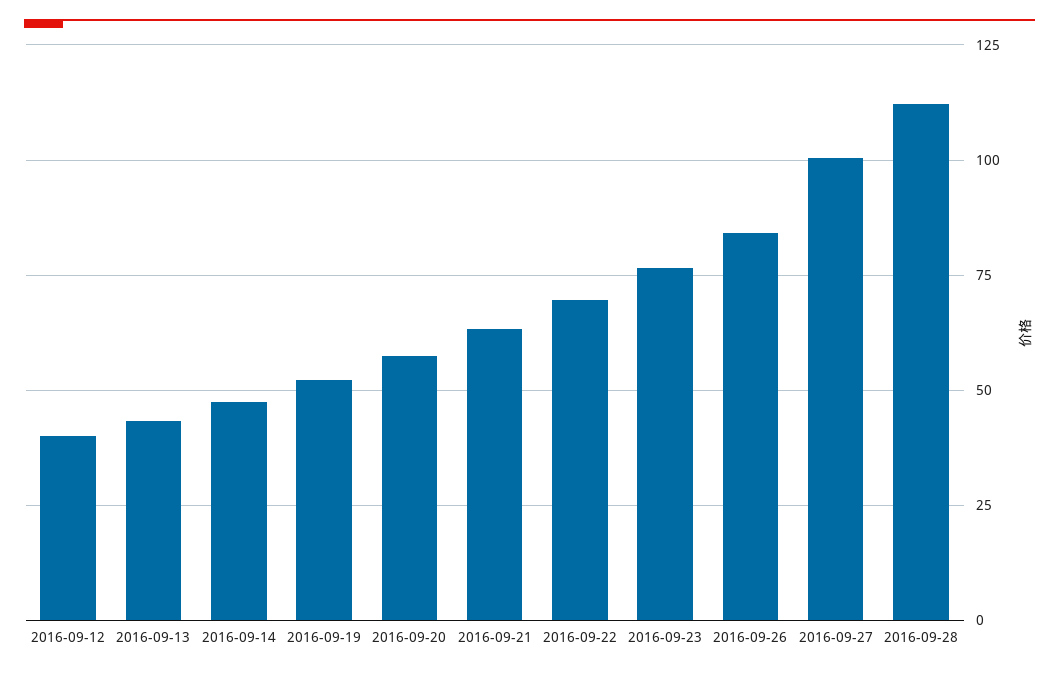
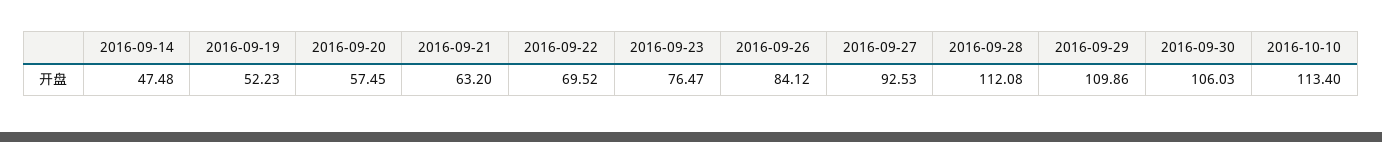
2016-09-12: 40 -> none
2016-09-13: 42.5 -> none
2016-09-27: 100 -> 92.53
2016-09-29: none -> 109.86
2016-09-30: none -> 106.03
2016-10-10: none -> 113.4

